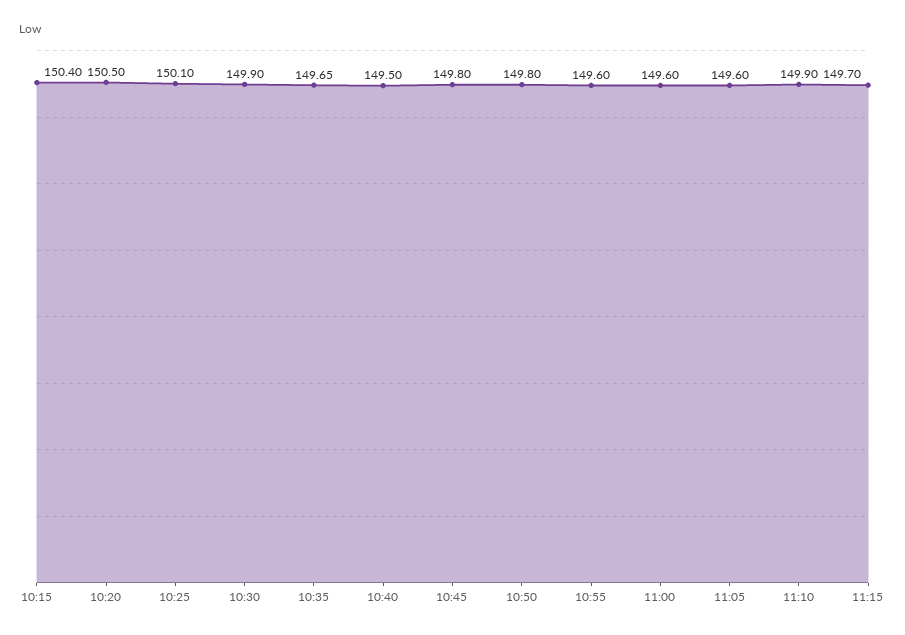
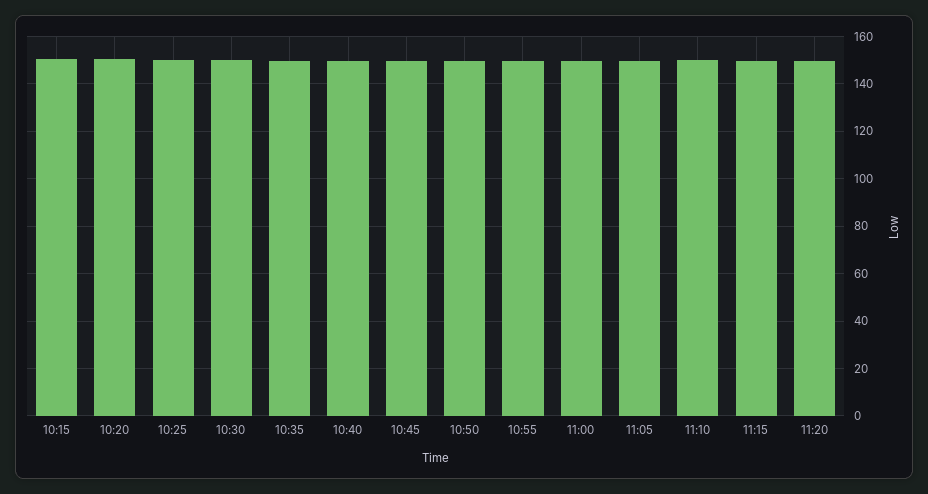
11:20: none -> 150

